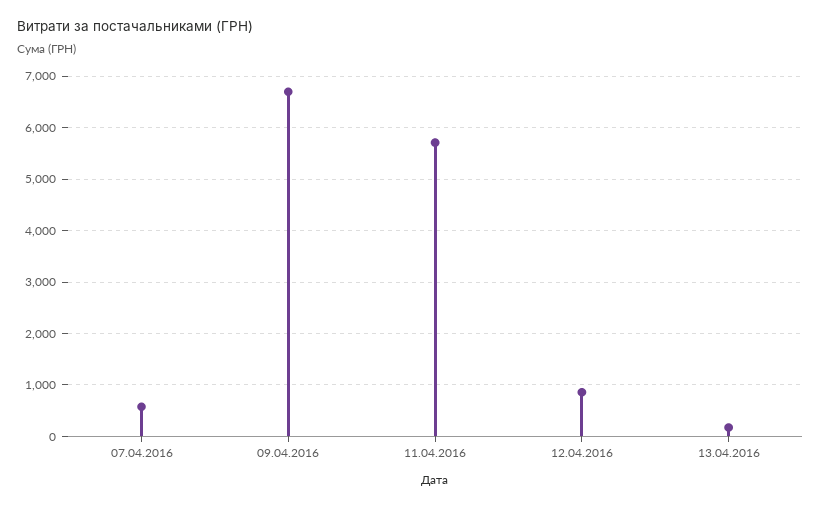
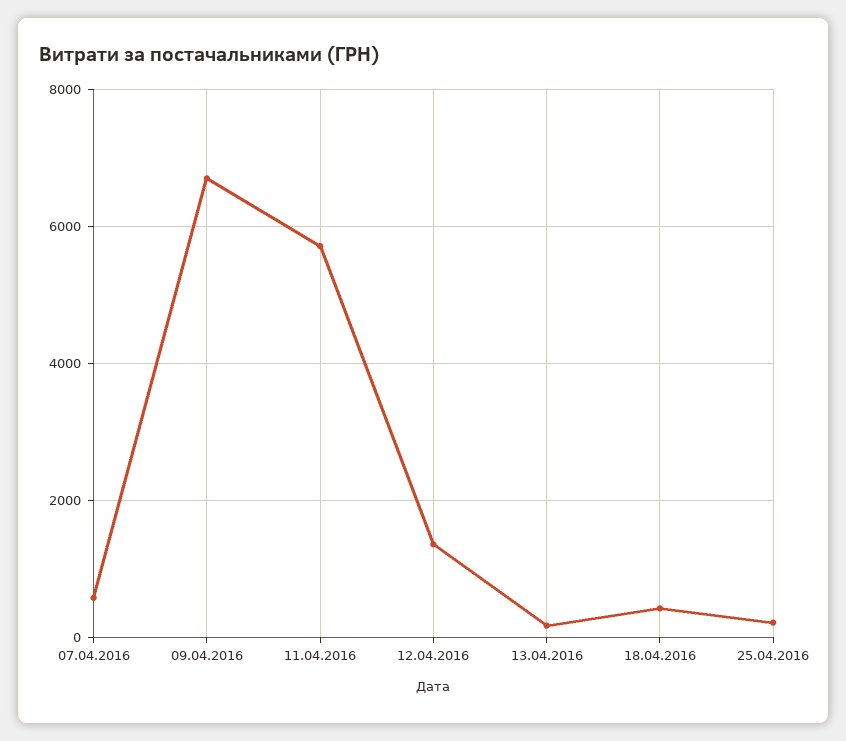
12.04.2016: 800 -> 1400
18.04.2016: none -> 400
25.04.2016: none -> 200

